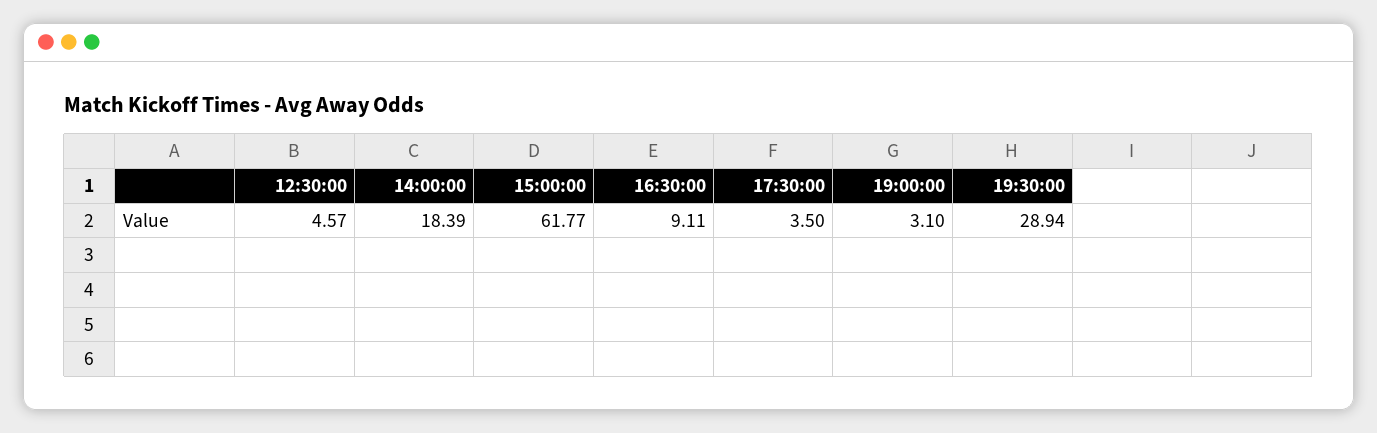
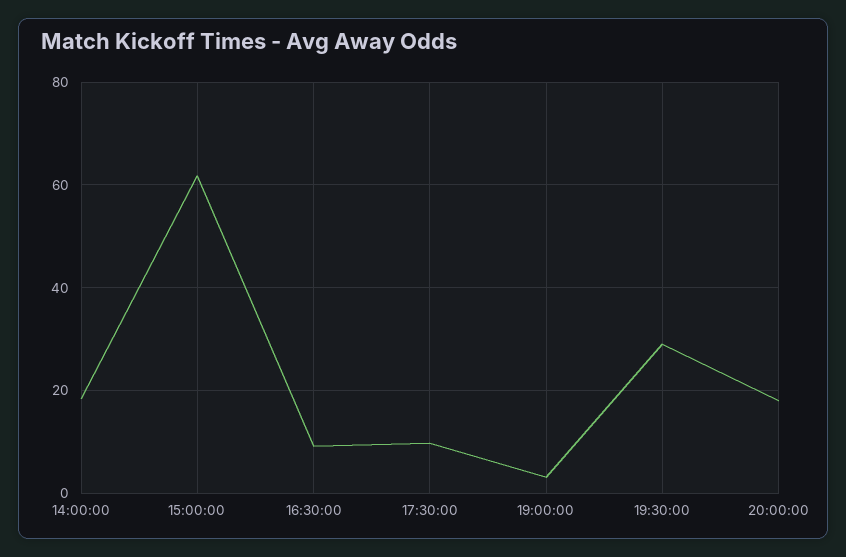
12:30:00: 4.57 -> none
17:30:00: 3.5 -> 10
20:00:00: none -> 18

